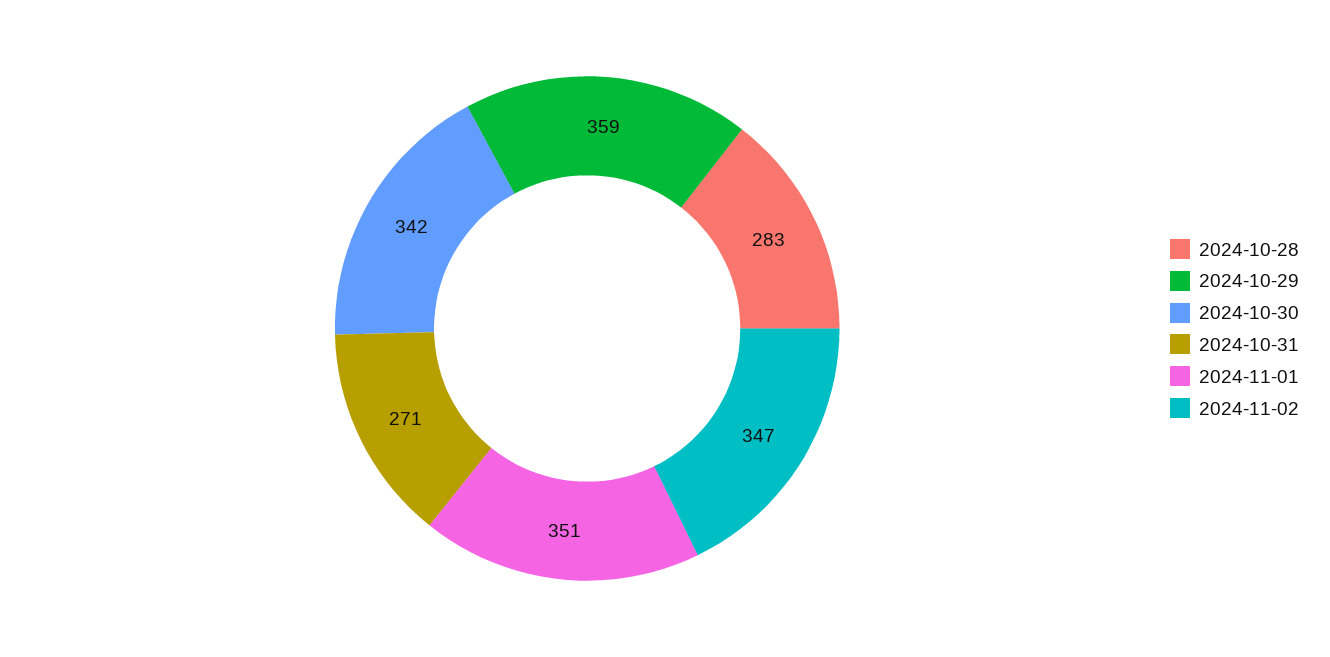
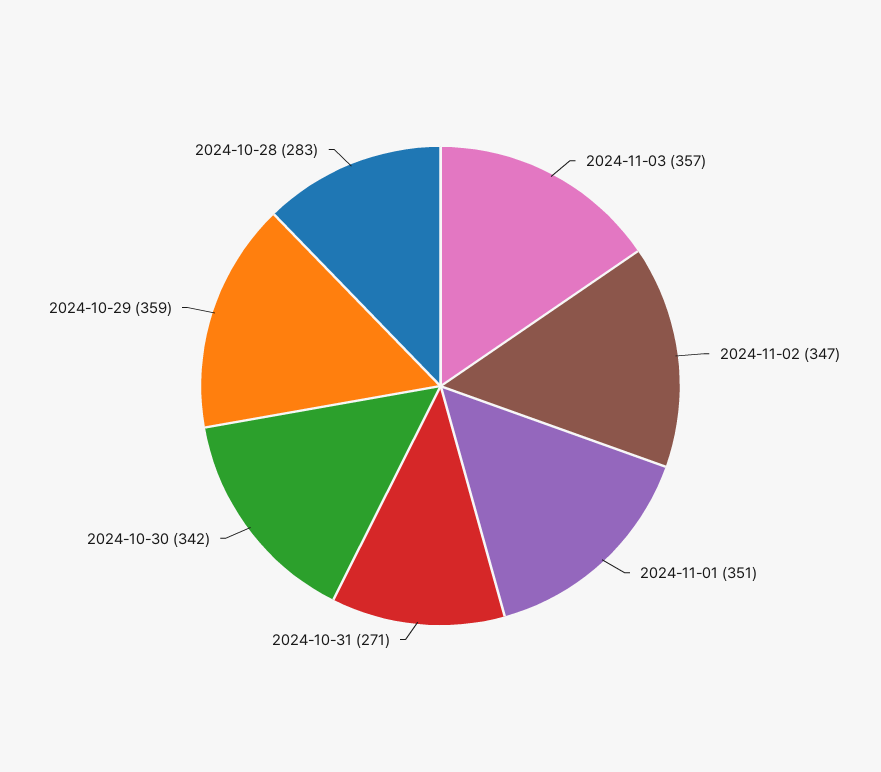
2024-11-03: none -> 357

